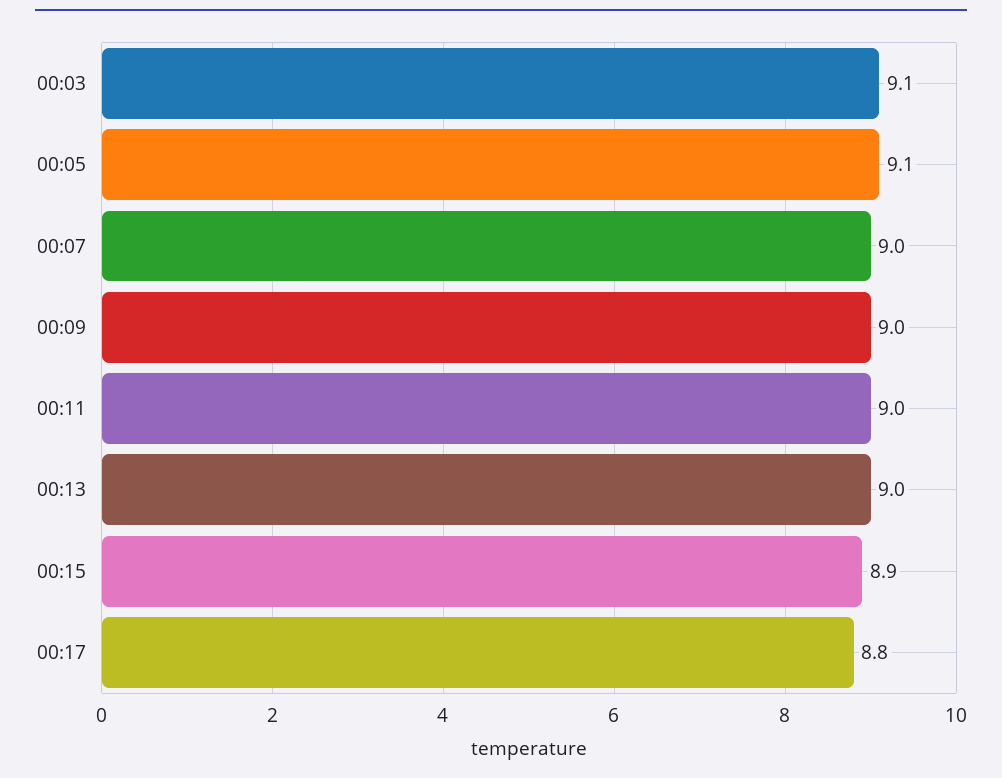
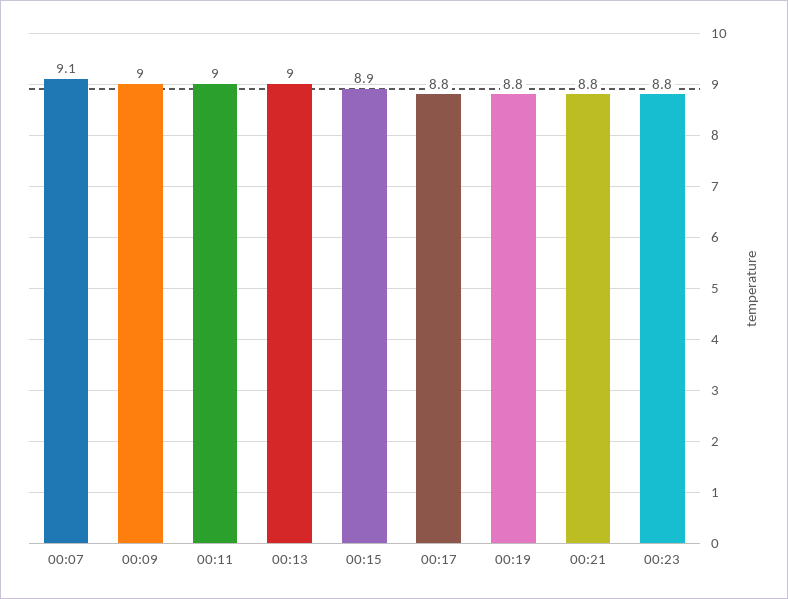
00:03: 9.1 -> none
00:05: 9.1 -> none
00:07: 9 -> 9.1
00:19: none -> 8.8
00:21: none -> 8.8
00:23: none -> 8.8

